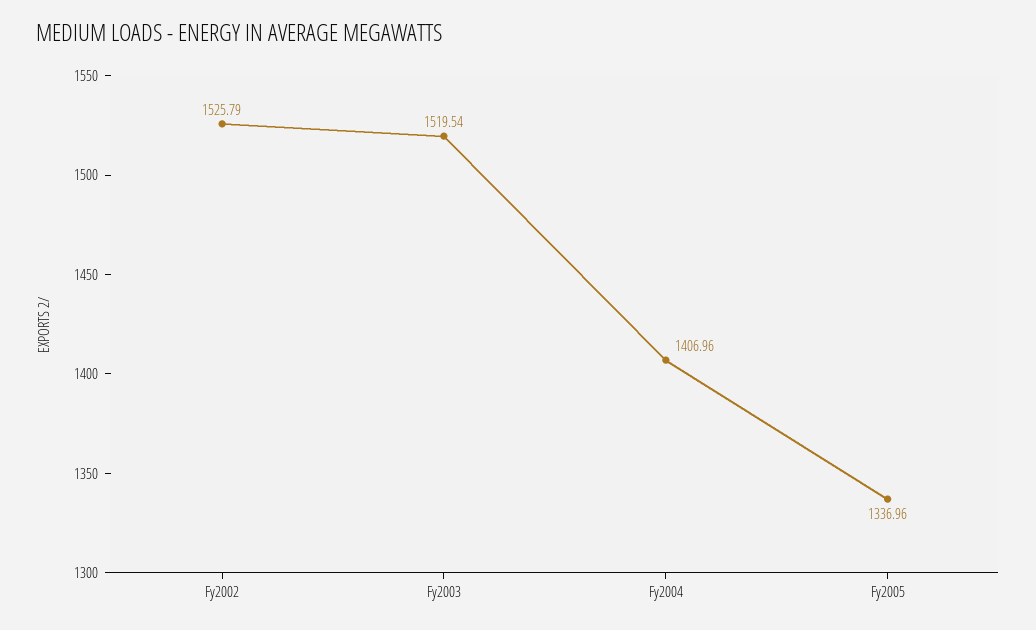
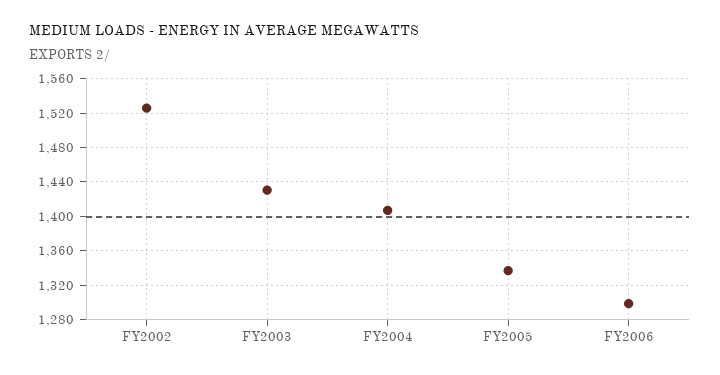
Fy2003: 1519.54 -> 1430
FY2006: none -> 1300

